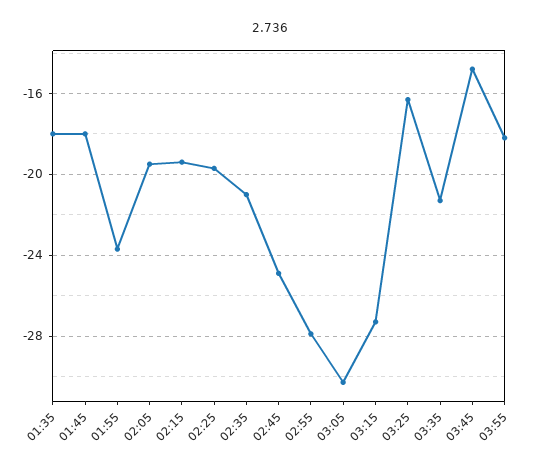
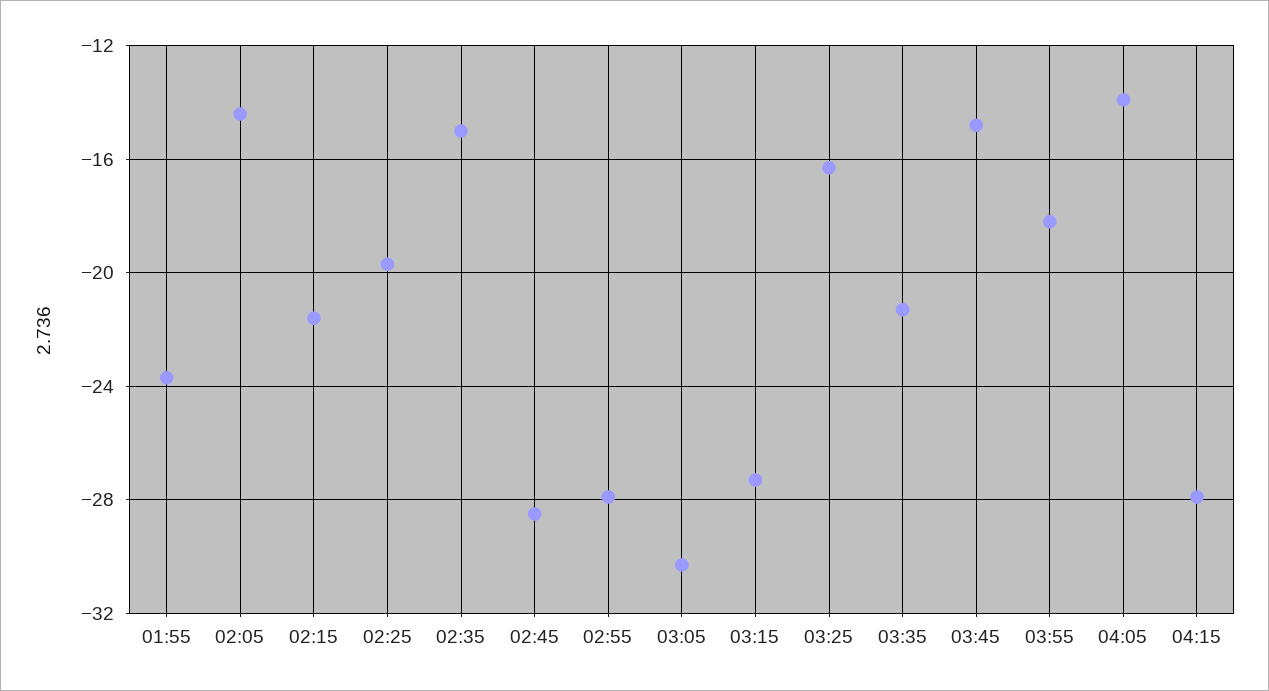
01:35: -18 -> none
01:45: -18 -> none
02:05: -19.5 -> -14.5
02:15: -19.5 -> -21.5
02:35: -21 -> -15
02:45: -25 -> -28.5
04:05: none -> -14
04:15: none -> -28

